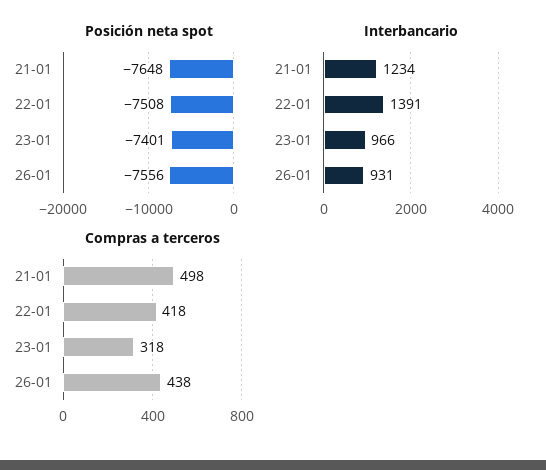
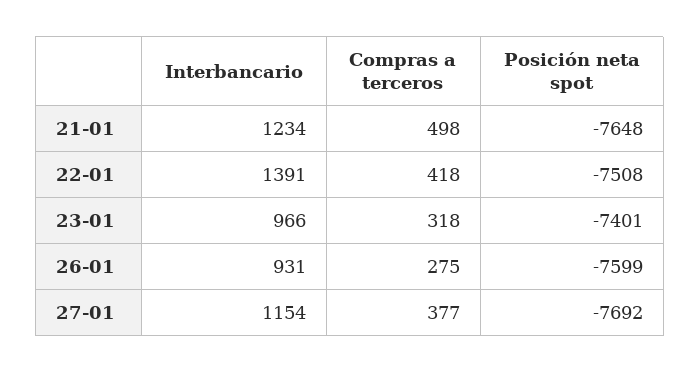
Posición neta spot, 26-01: -7556 -> -7599
Compras a terceros, 26-01: 438 -> 275
Interbancario, 27-01: none -> 1154
Compras a terceros, 27-01: none -> 377
Posición neta spot, 27-01: none -> -7692

